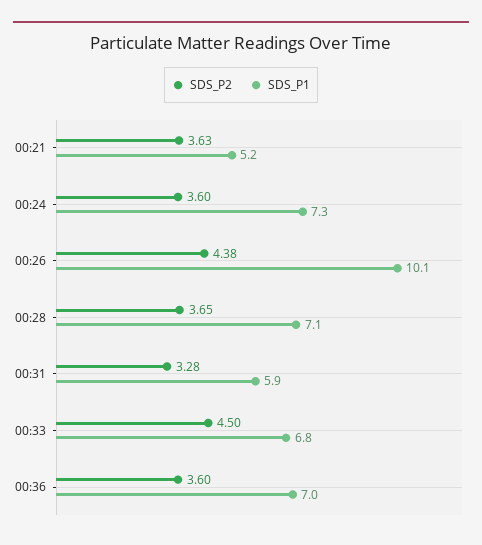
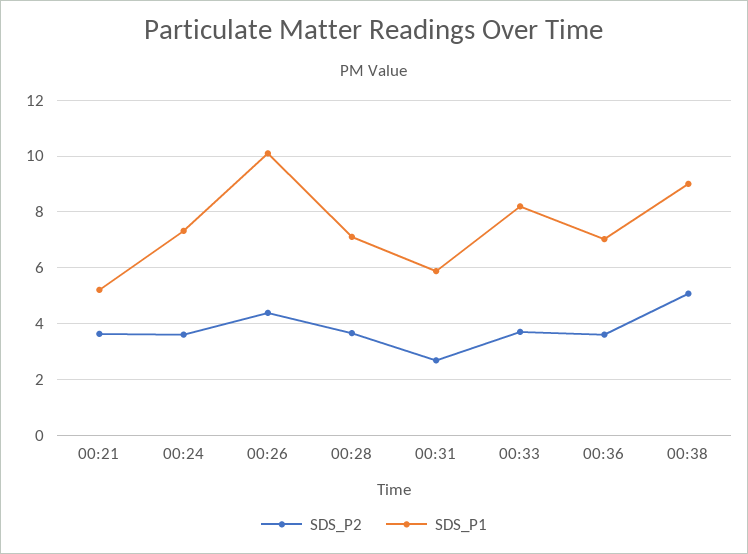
SDS_P2, 00:31: 3.28 -> 2.75
SDS_P2, 00:33: 4.5 -> 3.75
SDS_P1, 00:33: 6.8 -> 8.25
SDS_P2, 00:38: none -> 5
SDS_P1, 00:38: none -> 9

